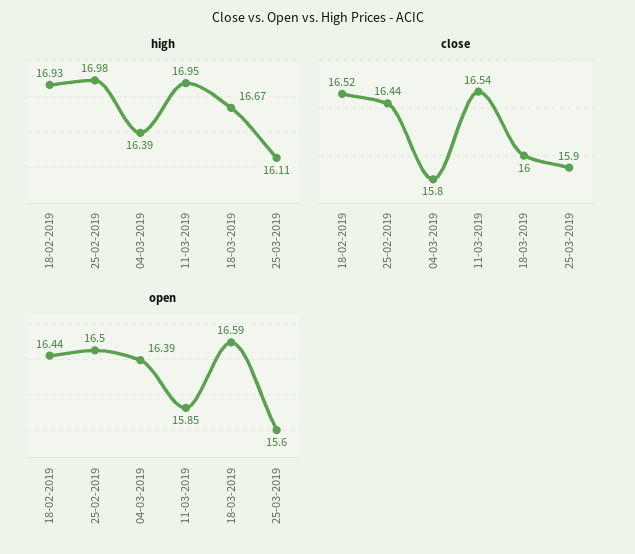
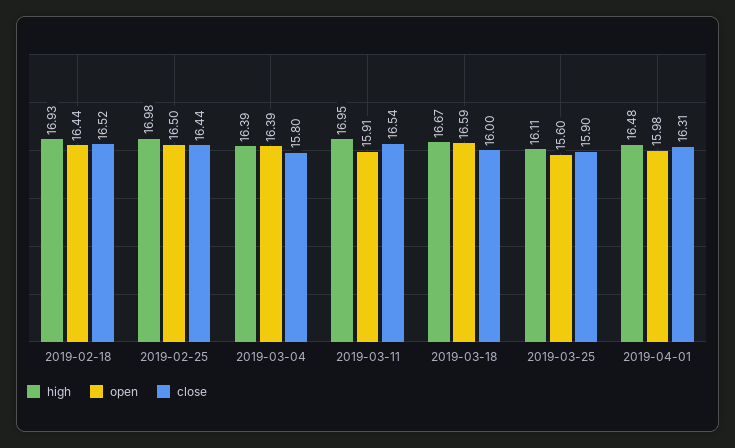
open, 11-03-2019: 15.85 -> 15.91
high, 2019-04-01: none -> 16.48
open, 2019-04-01: none -> 15.98
close, 2019-04-01: none -> 16.31

